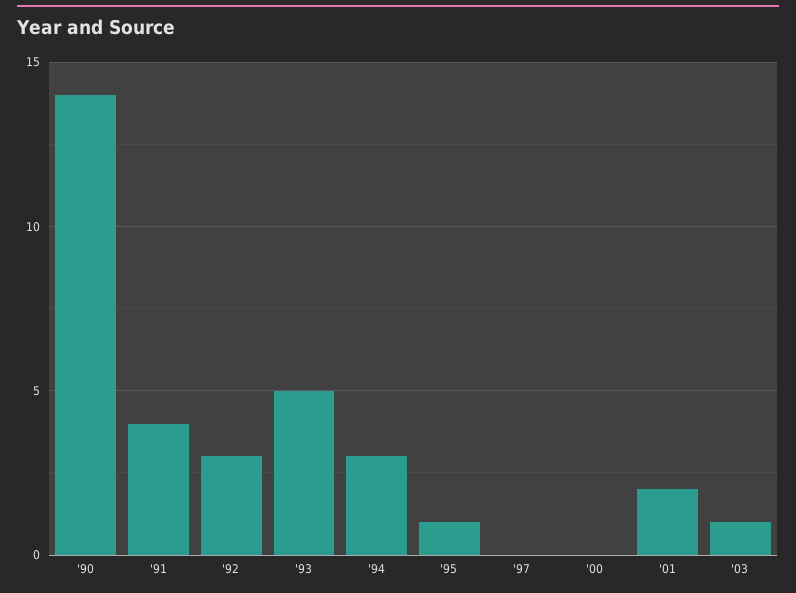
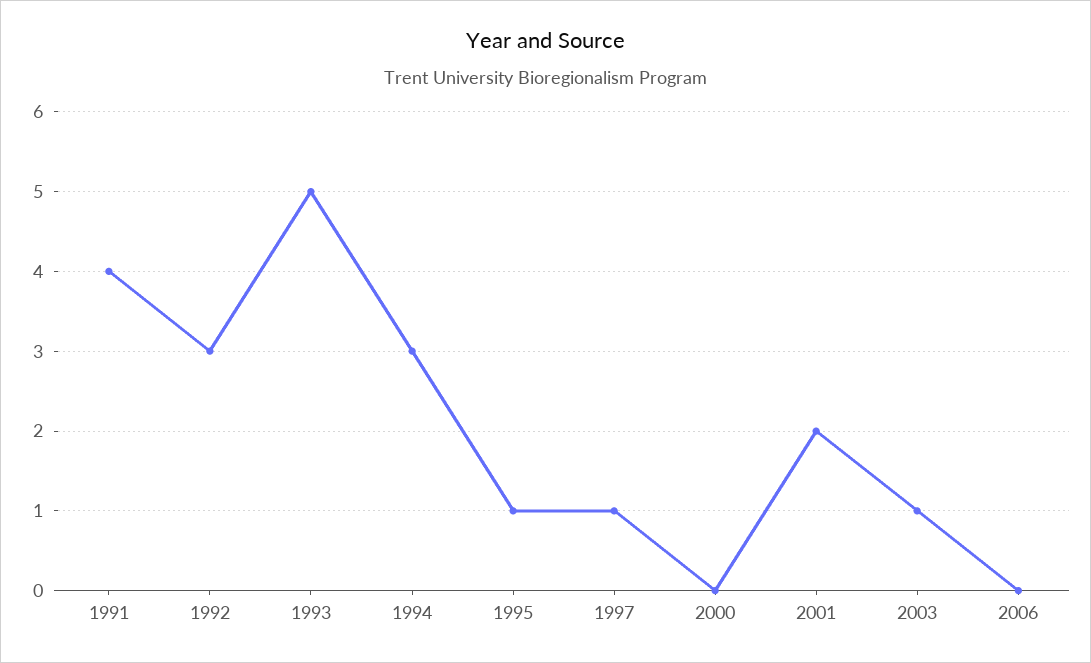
'90: 14 -> none
'97: 0 -> 1
2006: none -> 0

